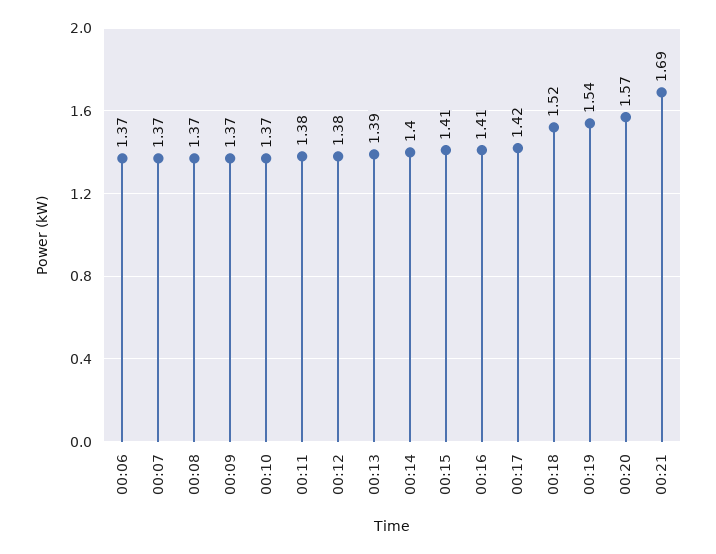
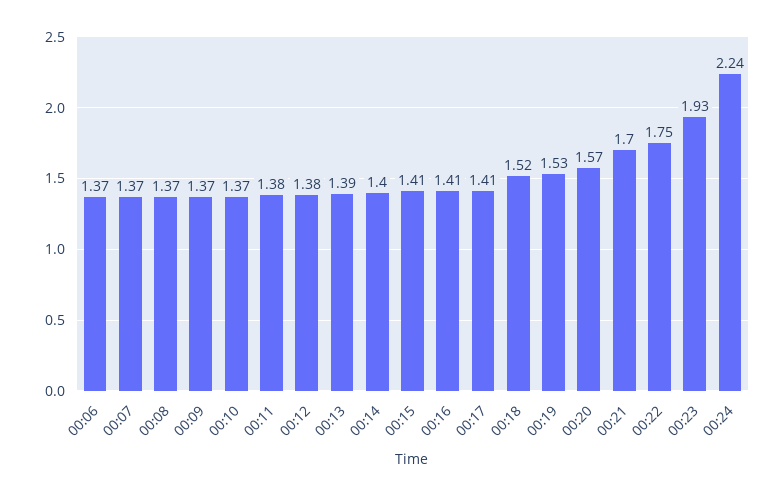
00:17: 1.42 -> 1.41
00:19: 1.54 -> 1.53
00:21: 1.69 -> 1.7
00:22: none -> 1.75
00:23: none -> 1.93
00:24: none -> 2.24

